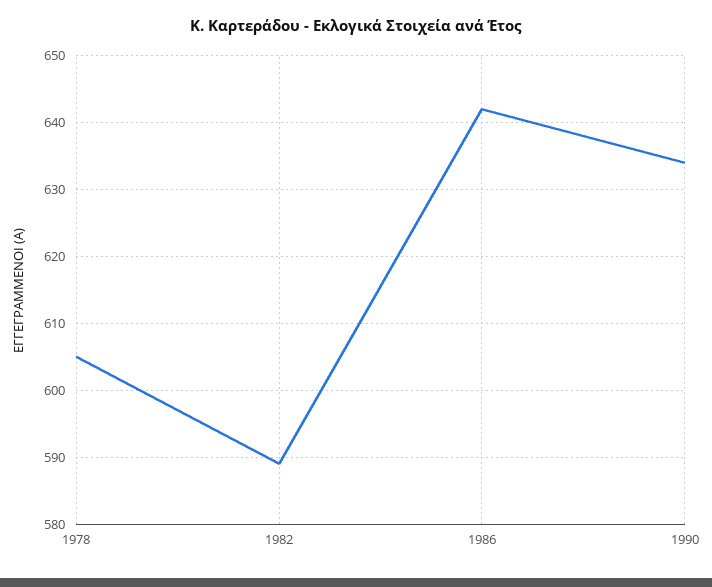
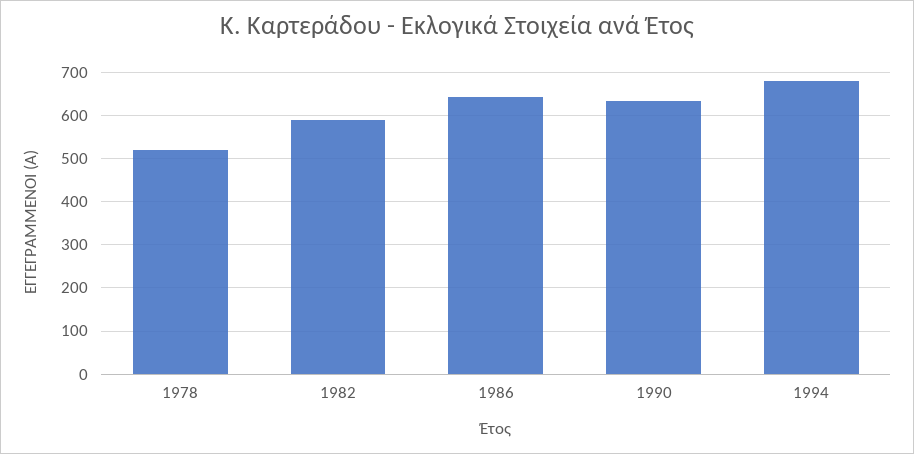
1978: 605 -> 520
1994: none -> 680

